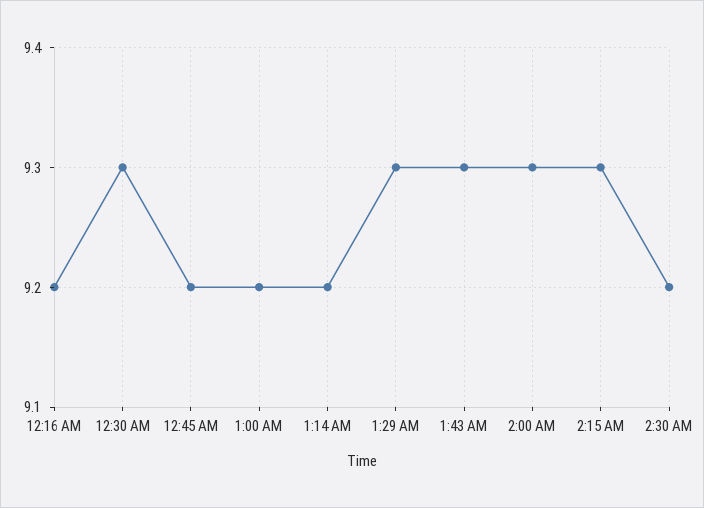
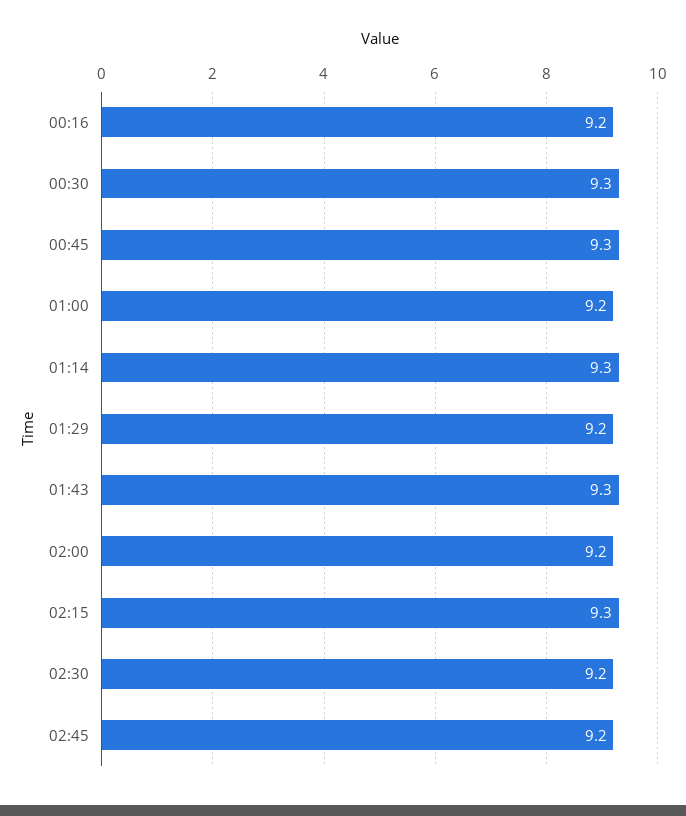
12:45 AM: 9.2 -> 9.3
1:14 AM: 9.2 -> 9.3
1:29 AM: 9.3 -> 9.2
2:00 AM: 9.3 -> 9.2
02:45: none -> 9.2

